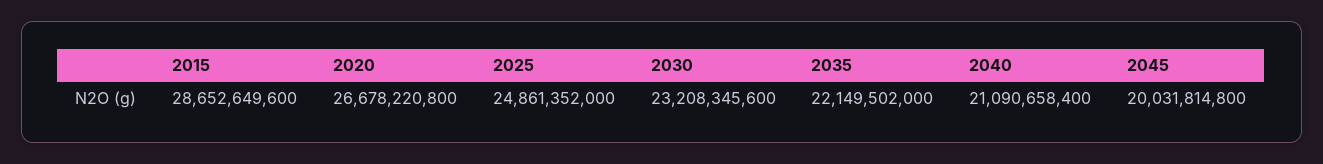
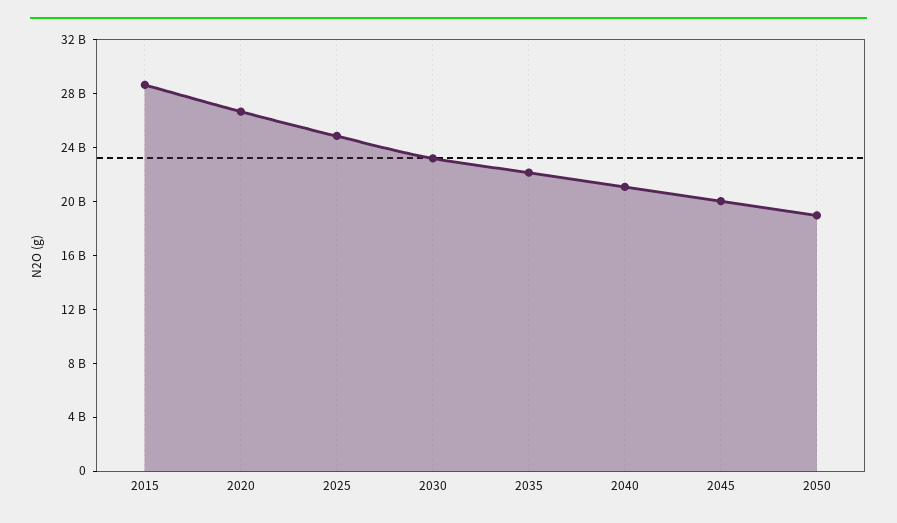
2050: none -> 19000000000

